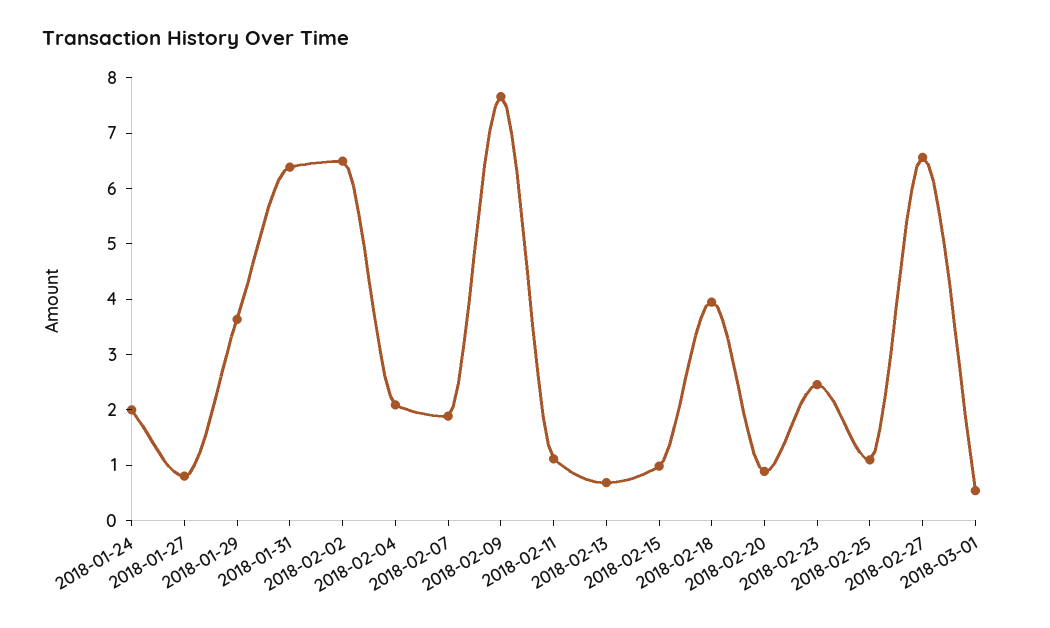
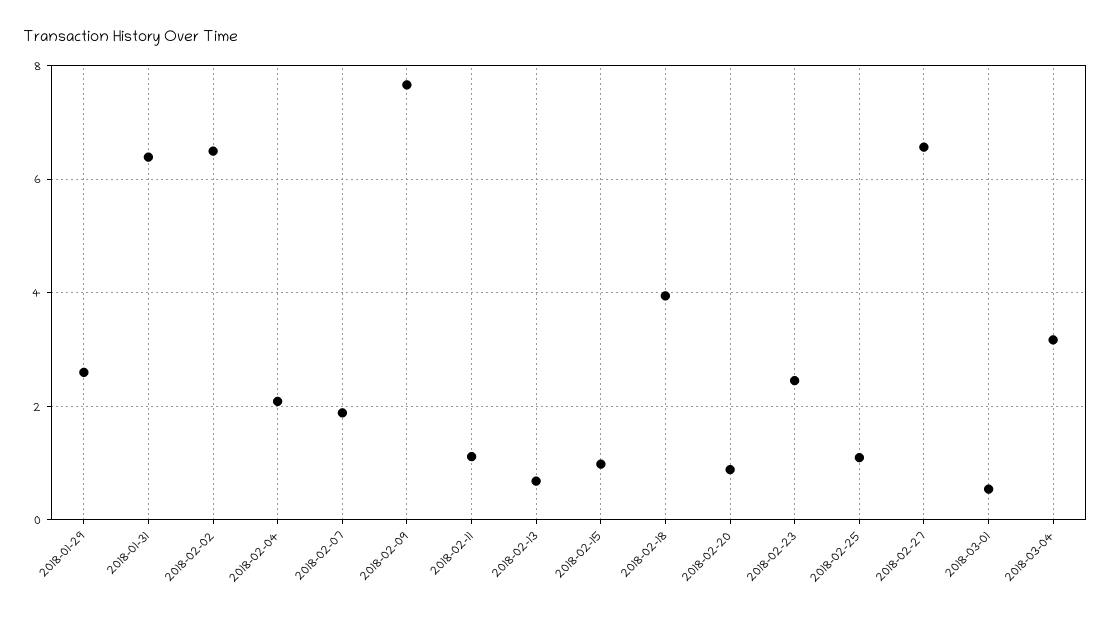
2018-01-24: 2 -> none
2018-01-27: 0.8 -> none
2018-01-29: 3.6 -> 2.6
2018-03-04: none -> 3.2

